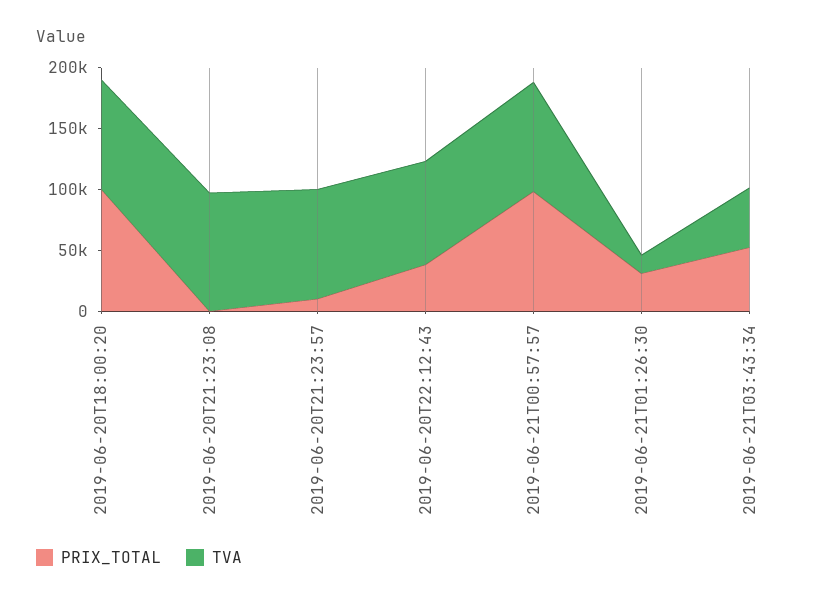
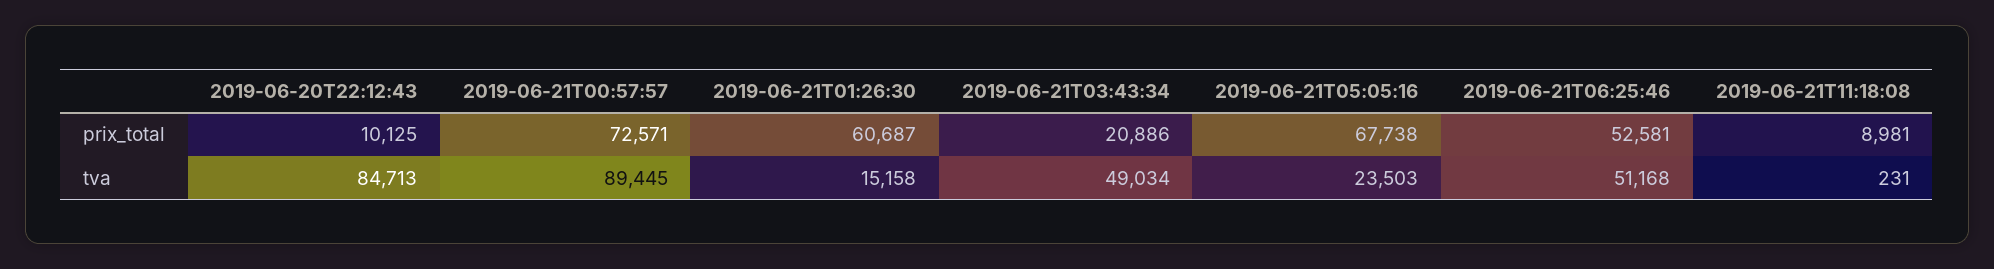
PRIX_TOTAL, 2019-06-20T18:00:20: 100000 -> none
TVA, 2019-06-20T18:00:20: 90000 -> none
PRIX_TOTAL, 2019-06-20T21:23:08: 0 -> none
TVA, 2019-06-20T21:23:08: 100000 -> none
PRIX_TOTAL, 2019-06-20T21:23:57: 10000 -> none
TVA, 2019-06-20T21:23:57: 90000 -> none
PRIX_TOTAL, 2019-06-20T22:12:43: 40000 -> 10125
PRIX_TOTAL, 2019-06-21T00:57:57: 100000 -> 72571
PRIX_TOTAL, 2019-06-21T01:26:30: 30000 -> 60687
PRIX_TOTAL, 2019-06-21T03:43:34: 50000 -> 20886
PRIX_TOTAL, 2019-06-21T05:05:16: none -> 67738
PRIX_TOTAL, 2019-06-21T06:25:46: none -> 52581
PRIX_TOTAL, 2019-06-21T11:18:08: none -> 8981
TVA, 2019-06-21T05:05:16: none -> 23503
TVA, 2019-06-21T06:25:46: none -> 51168
TVA, 2019-06-21T11:18:08: none -> 231

